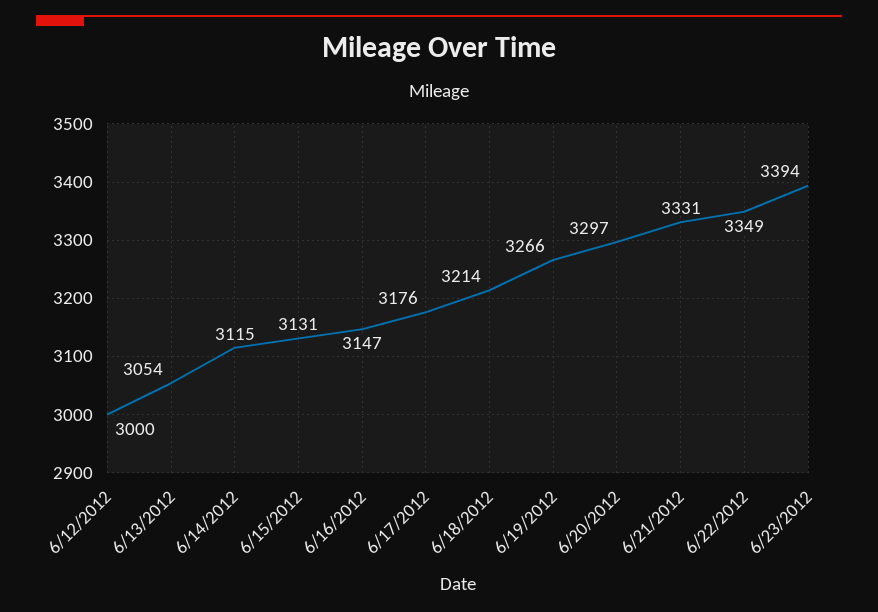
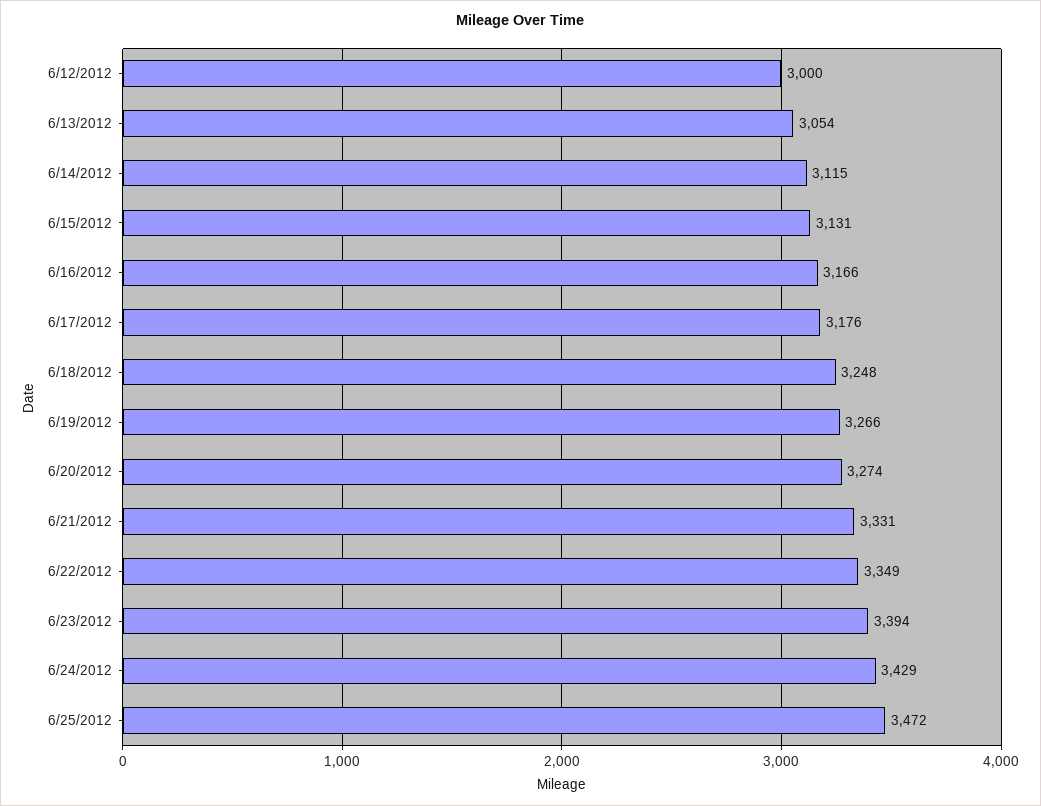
6/16/2012: 3147 -> 3166
6/18/2012: 3214 -> 3248
6/20/2012: 3297 -> 3274
6/24/2012: none -> 3429
6/25/2012: none -> 3472

